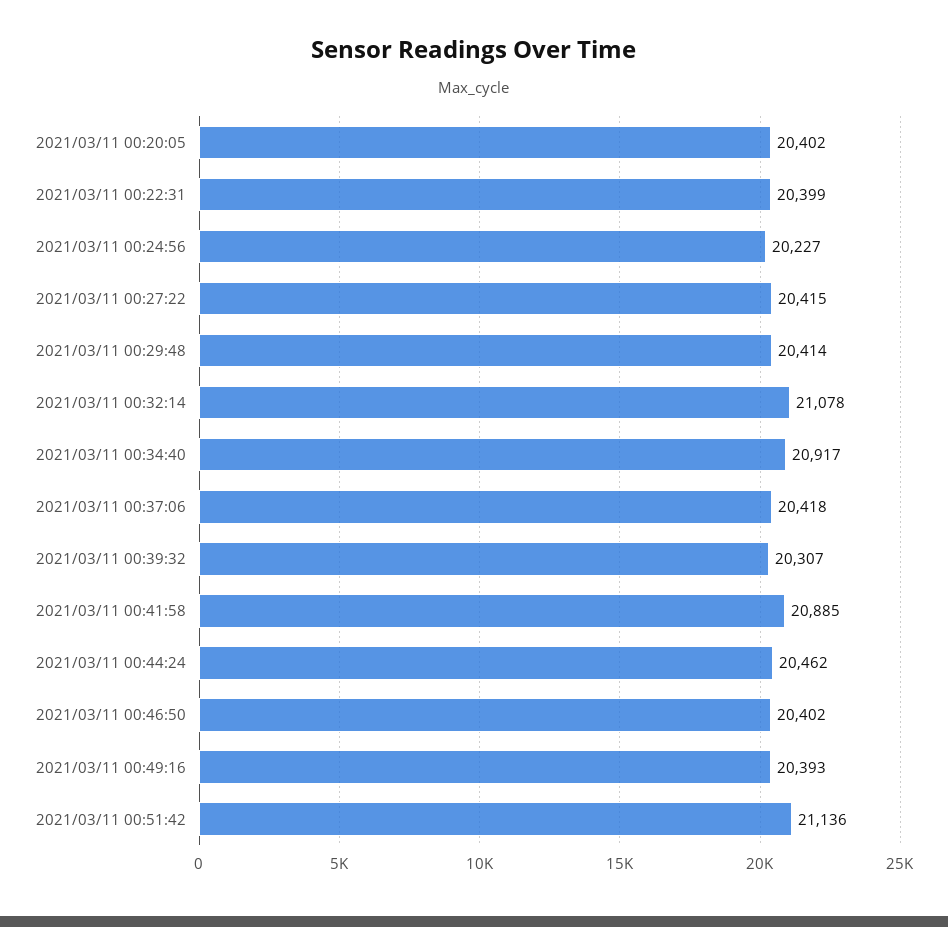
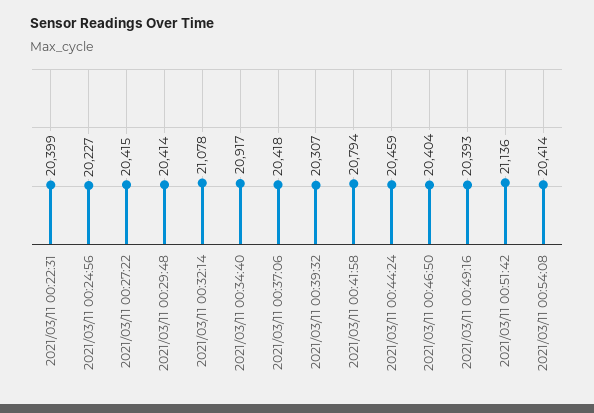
2021/03/11 00:20:05: 20402 -> none
2021/03/11 00:41:58: 20885 -> 20794
2021/03/11 00:44:24: 20462 -> 20459
2021/03/11 00:46:50: 20402 -> 20404
2021/03/11 00:54:08: none -> 20414

